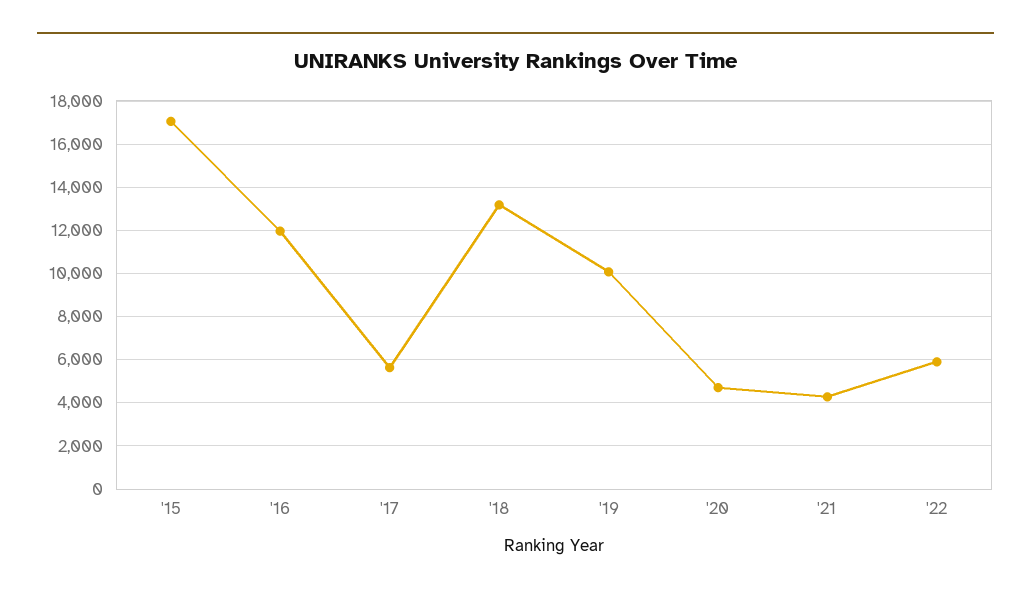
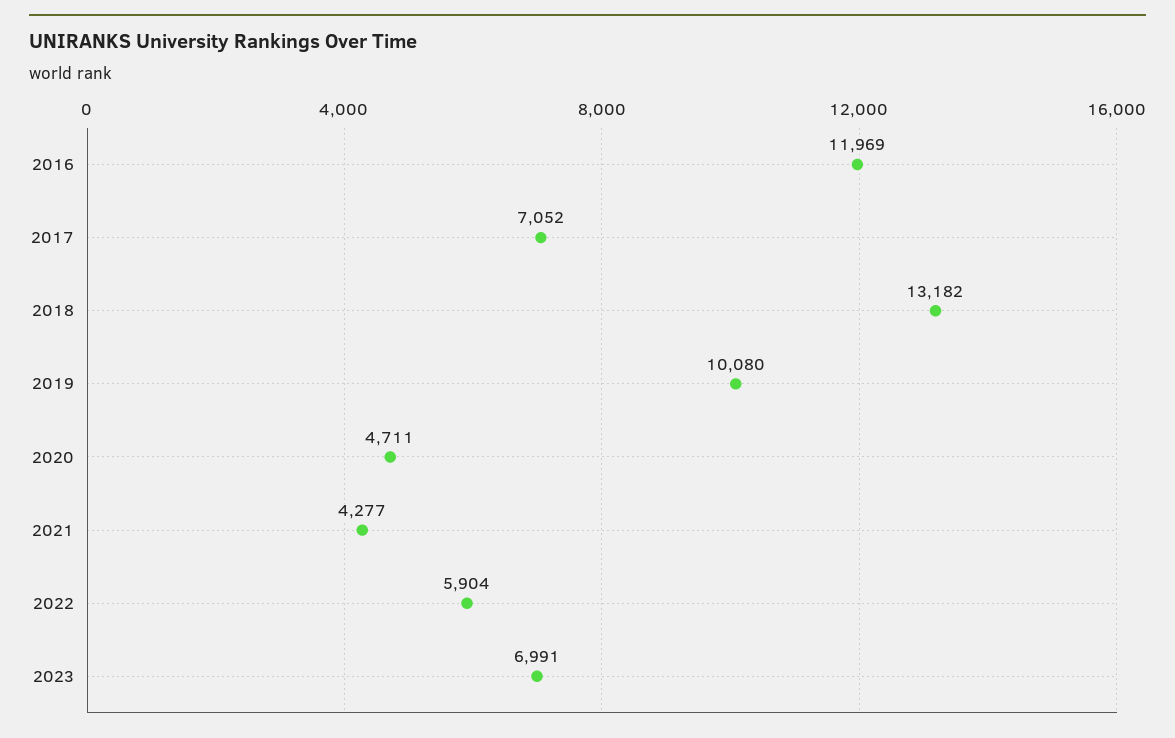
'15: 17000 -> none
'17: 5500 -> 7052
2023: none -> 6991

